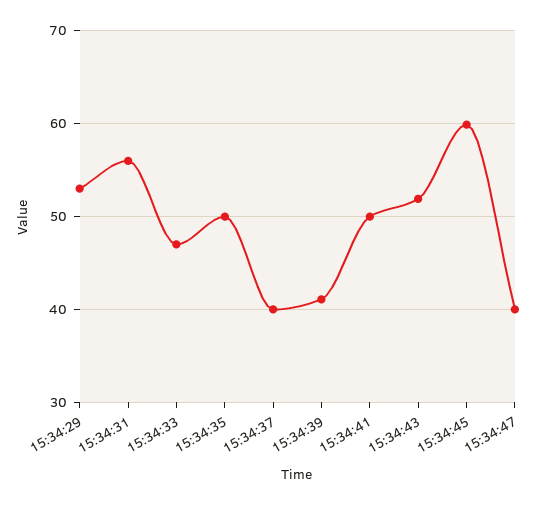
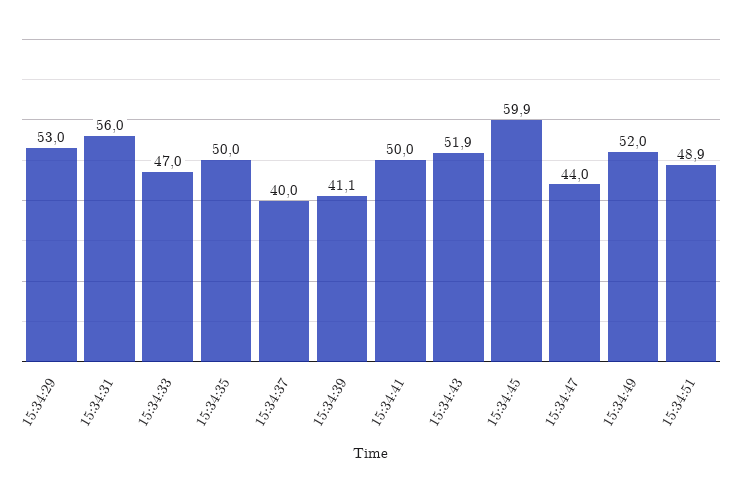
15:34:47: 40 -> 44
15:34:49: none -> 52
15:34:51: none -> 48.9

